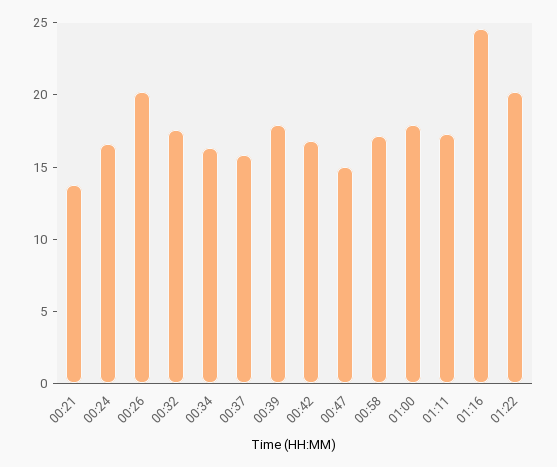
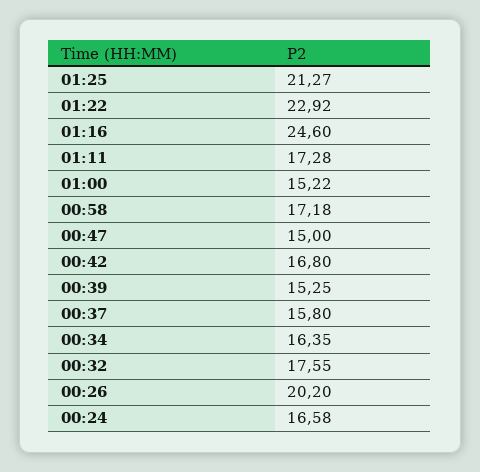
00:21: 14 -> none
00:39: 18 -> 15.25
01:00: 18 -> 15.22
01:22: 20 -> 22.92
01:25: none -> 21.27

